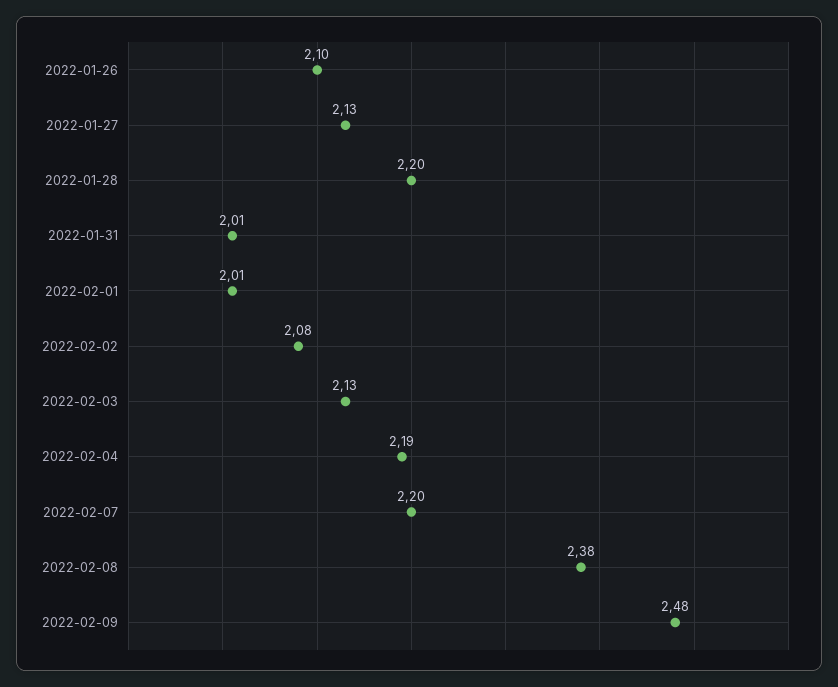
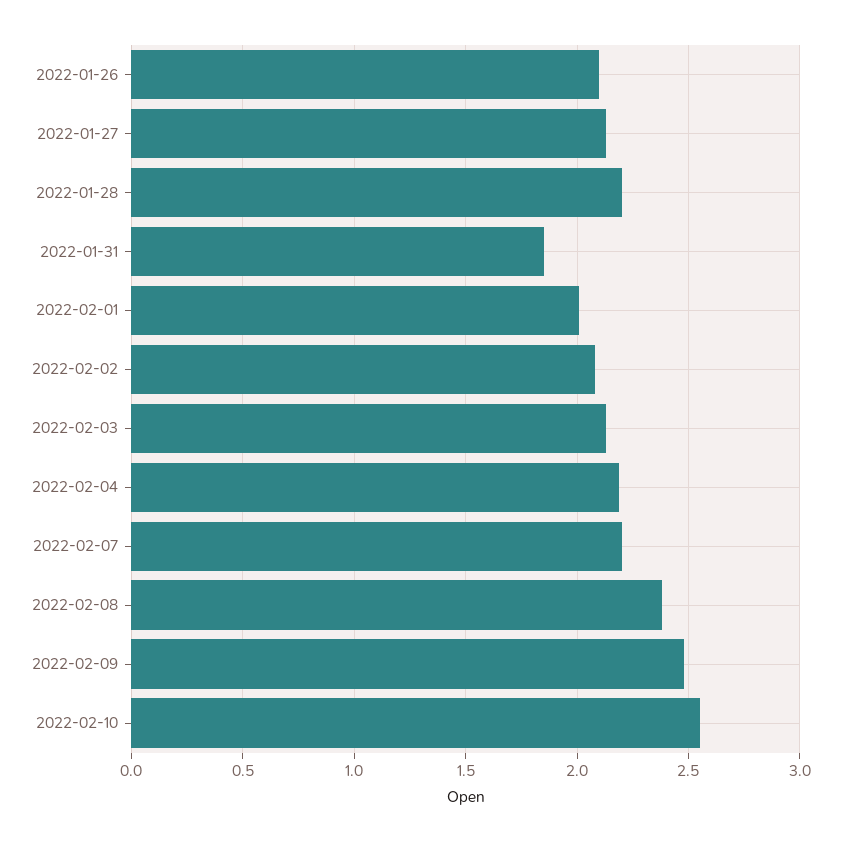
2022-01-31: 2.01 -> 1.85
2022-02-10: none -> 2.55

